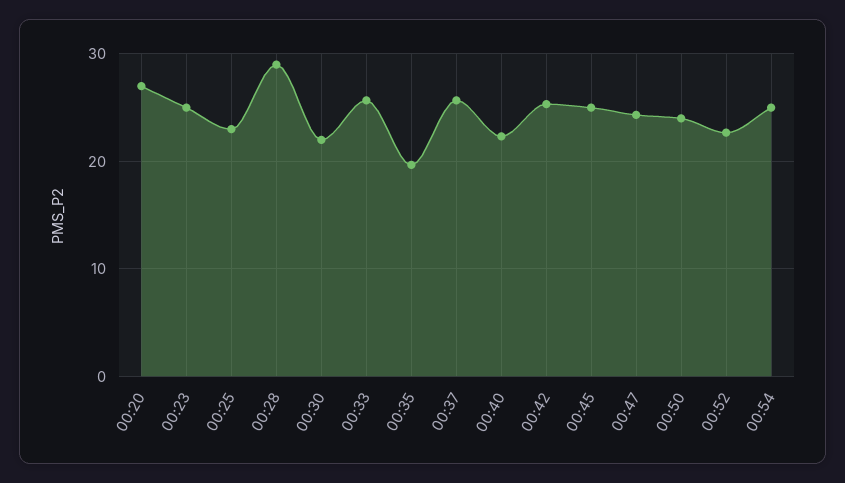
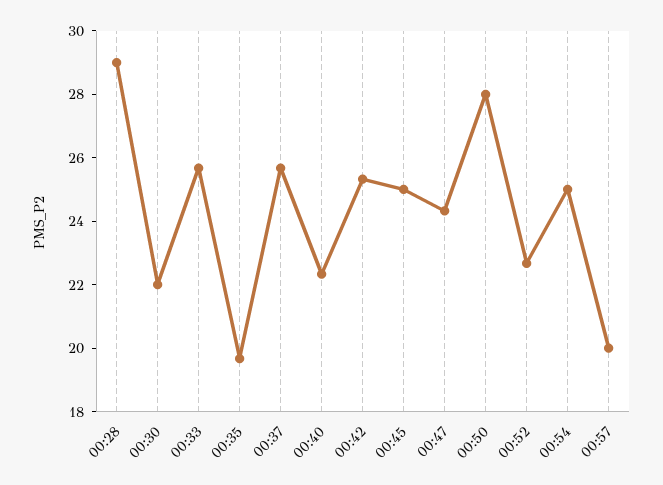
00:20: 27 -> none
00:23: 25 -> none
00:25: 23 -> none
00:50: 24 -> 28
00:57: none -> 20

